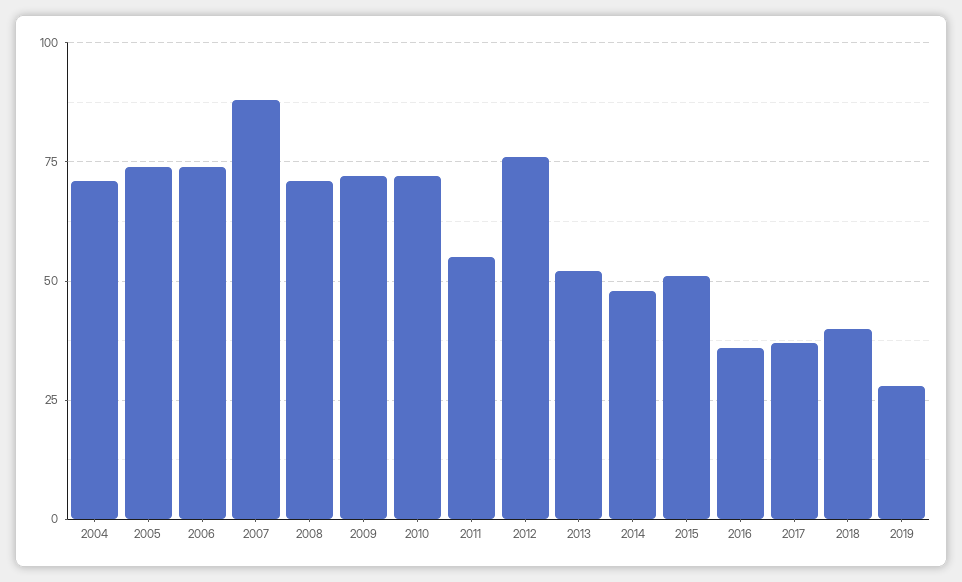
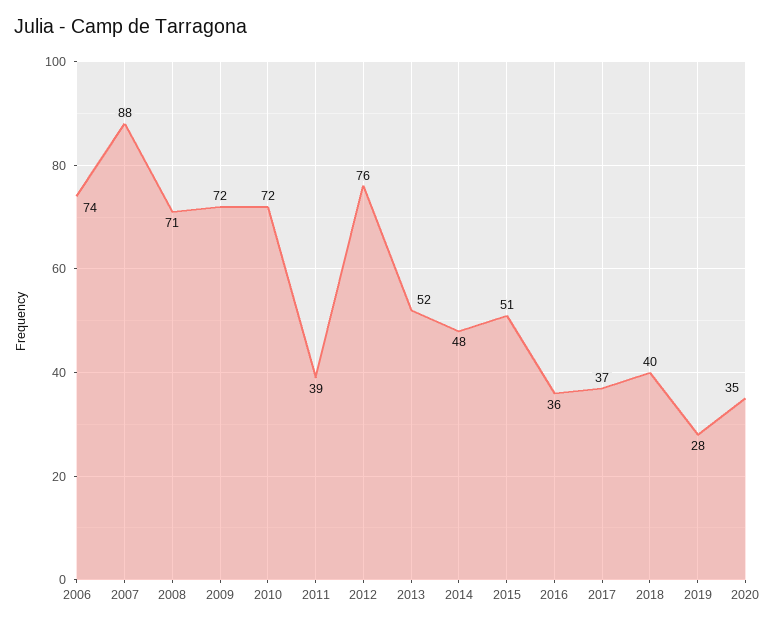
2004: 70 -> none
2005: 75 -> none
2011: 55 -> 39
2020: none -> 35

